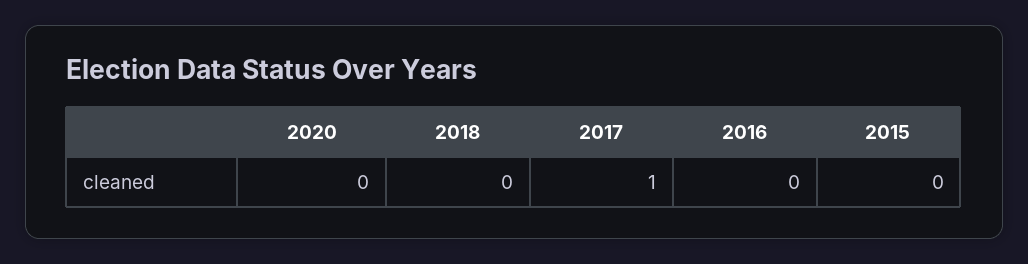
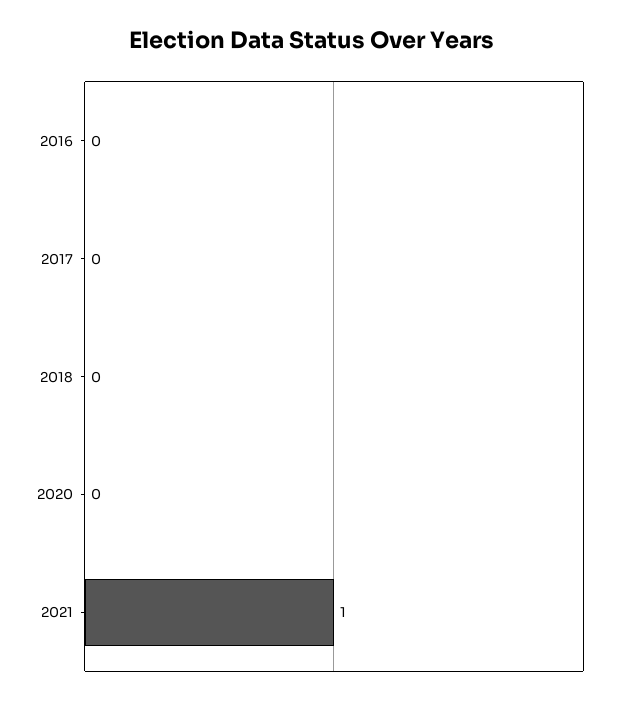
2017: 1 -> 0
2015: 0 -> none
2021: none -> 1

